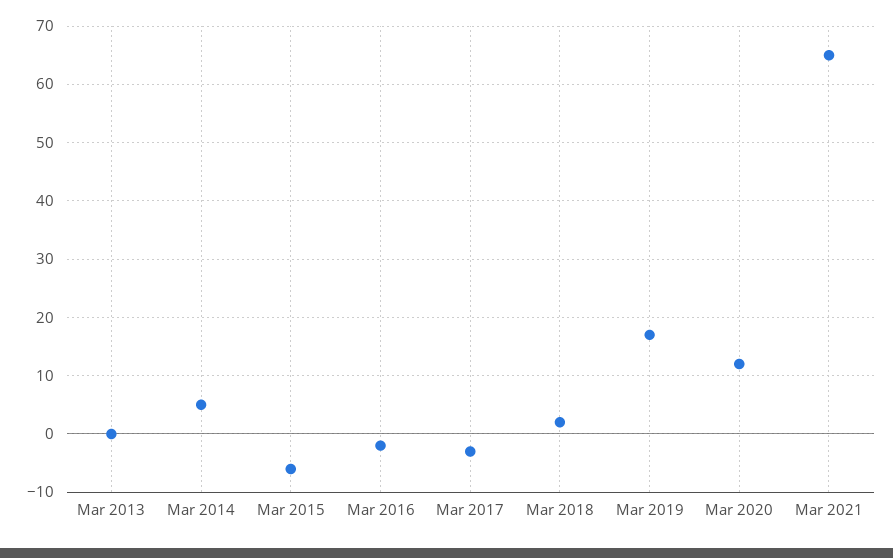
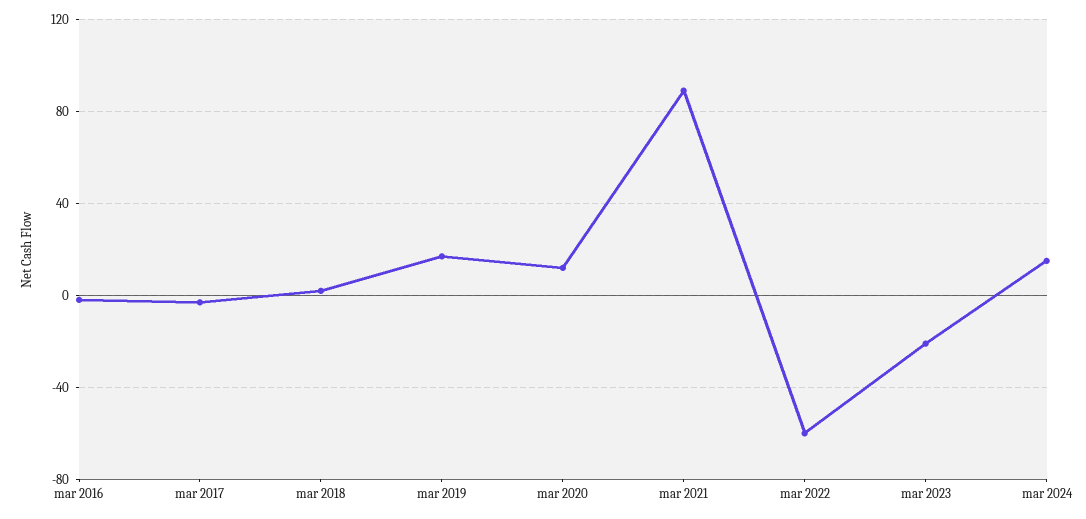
Mar 2013: 0 -> none
Mar 2014: 5 -> none
Mar 2015: -5 -> none
Mar 2021: 65 -> 90
mar 2022: none -> -60
mar 2023: none -> -20
mar 2024: none -> 15

